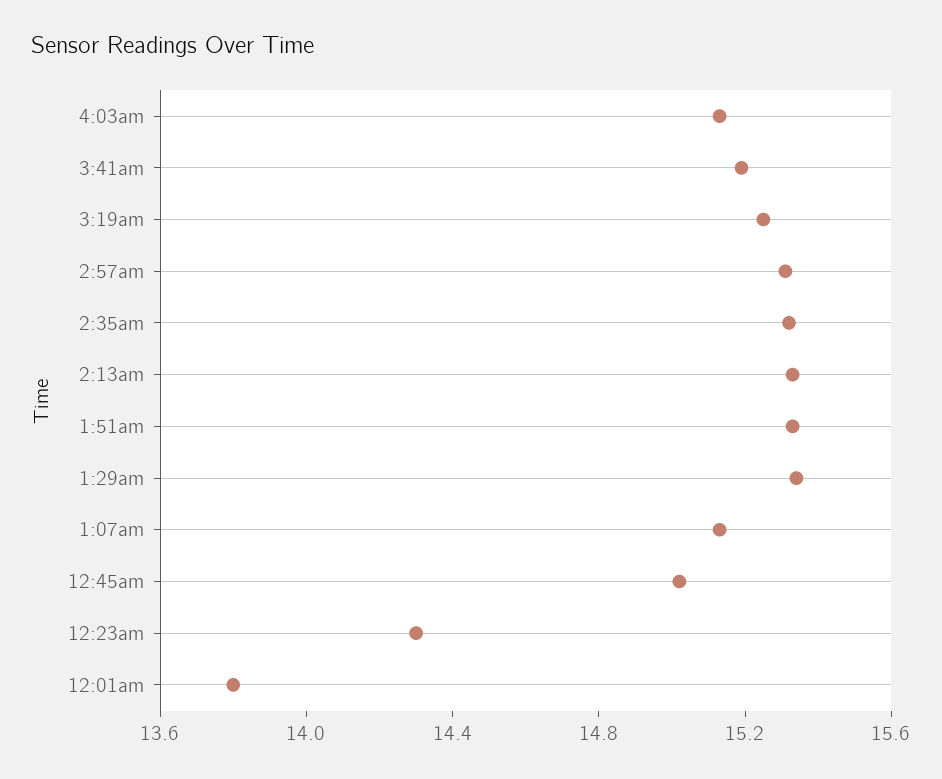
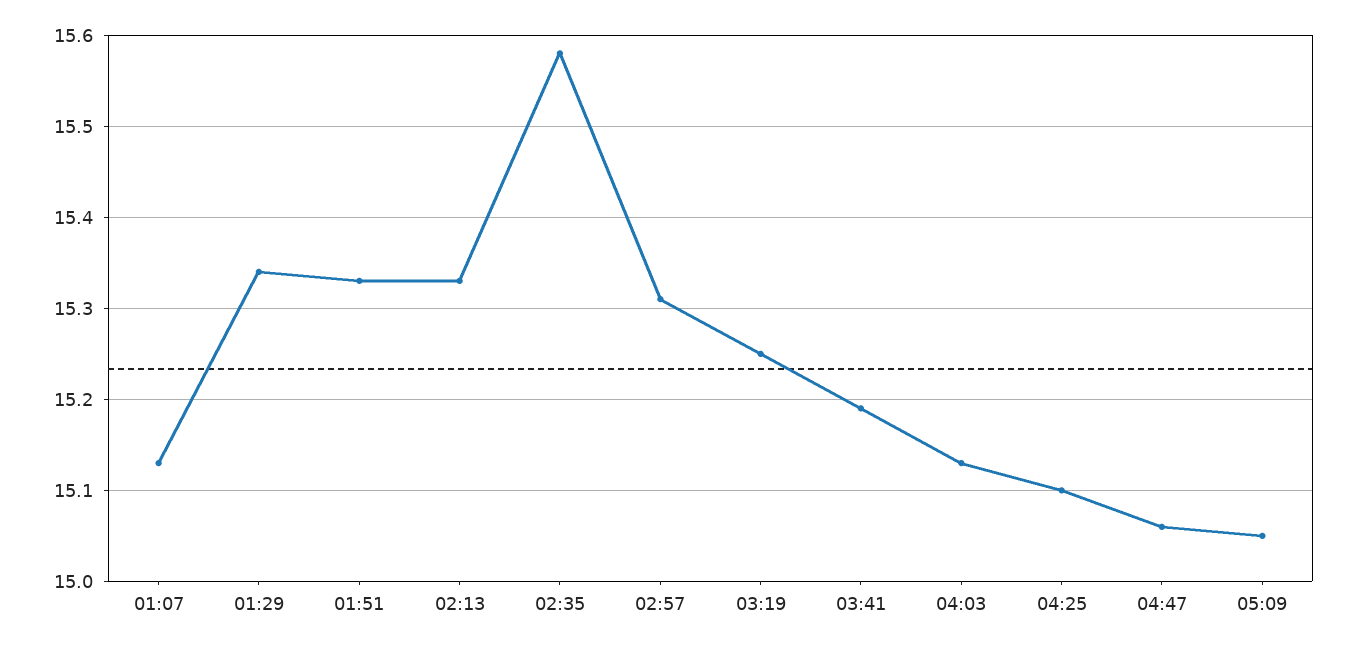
2:35am: 15.3 -> 15.58
12:45am: 15 -> none
12:23am: 14.3 -> none
12:01am: 13.8 -> none
04:25: none -> 15.1
04:47: none -> 15.06
05:09: none -> 15.05

